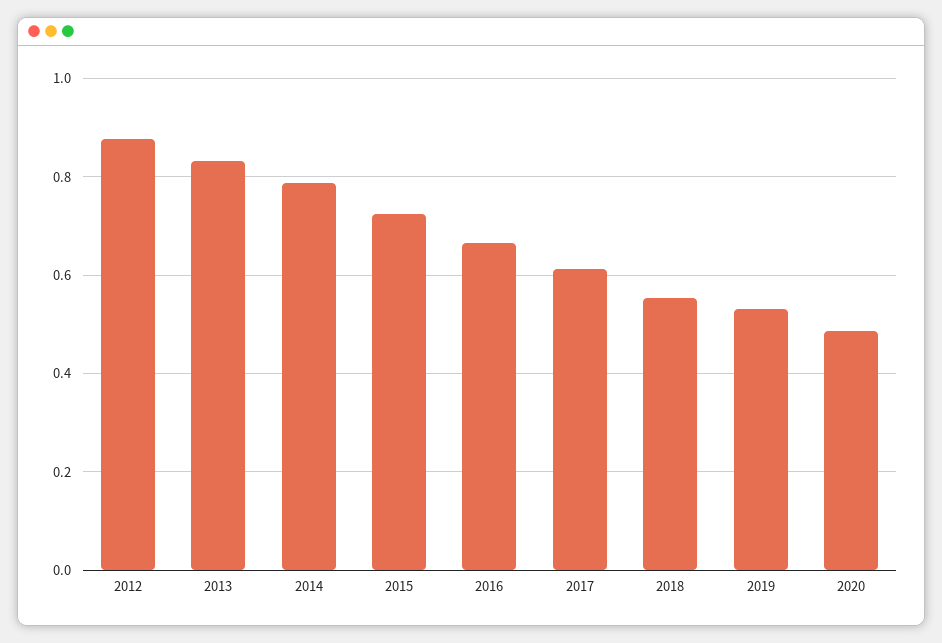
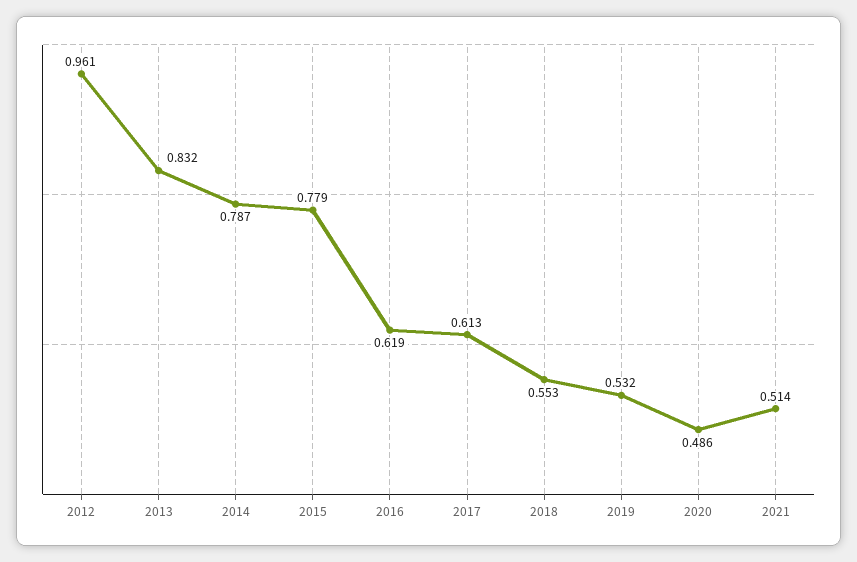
2012: 0.88 -> 0.961
2015: 0.72 -> 0.779
2016: 0.66 -> 0.619
2021: none -> 0.514

